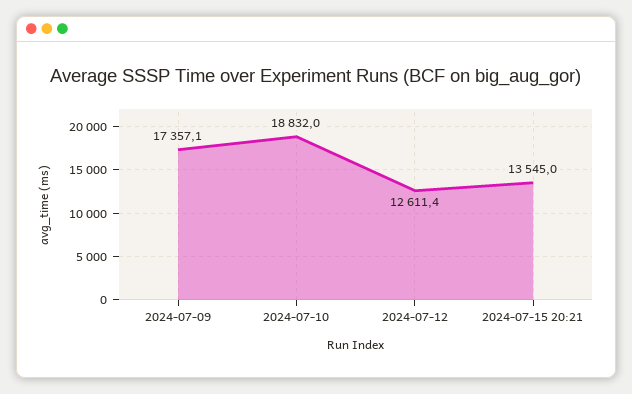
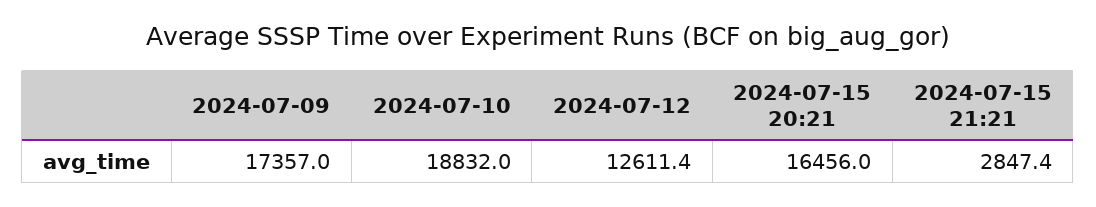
2024-07-09: 17357.1 -> 17357
2024-07-15 20:21: 13545 -> 16456
2024-07-15 21:21: none -> 2847.4

